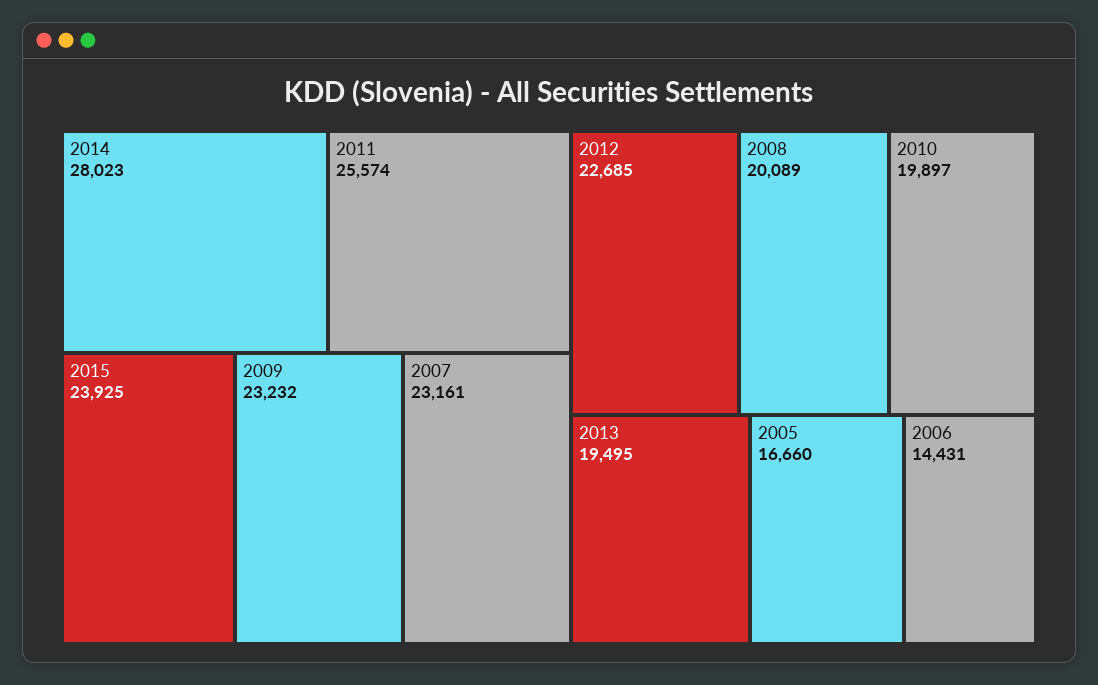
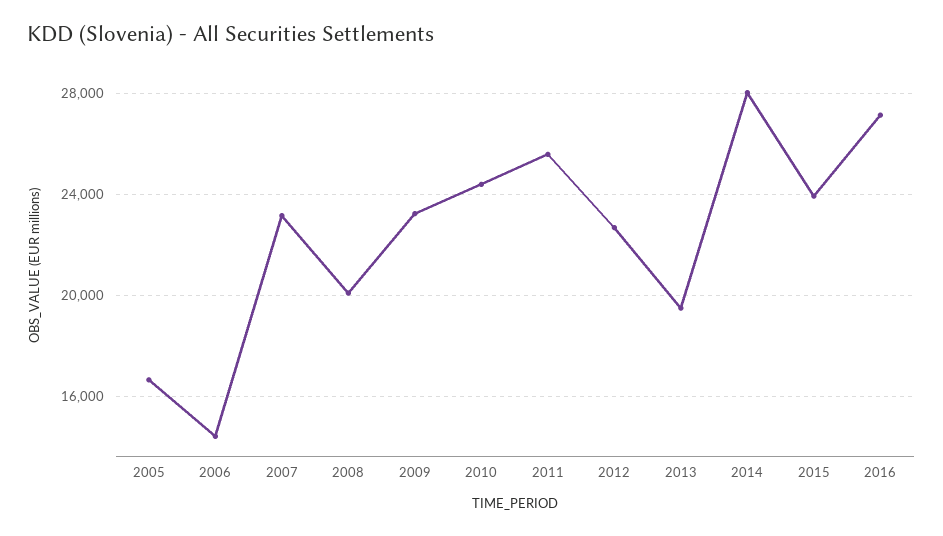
2010: 19897 -> 24500
2016: none -> 27000

